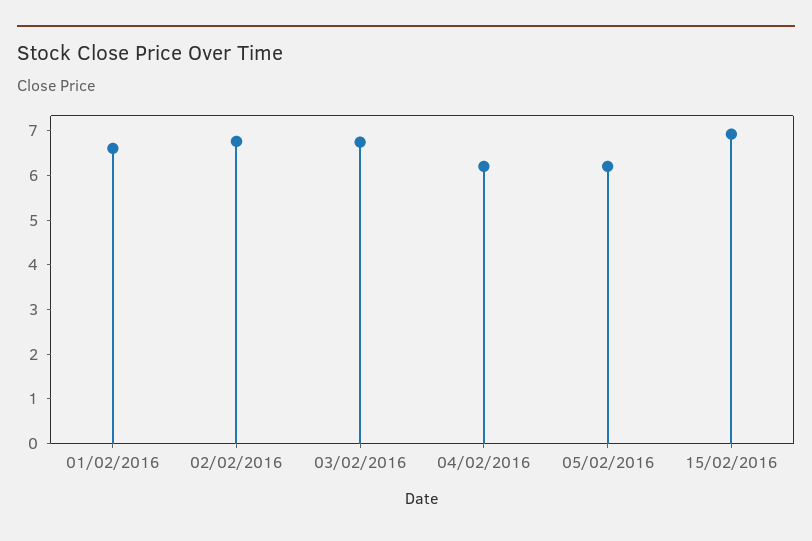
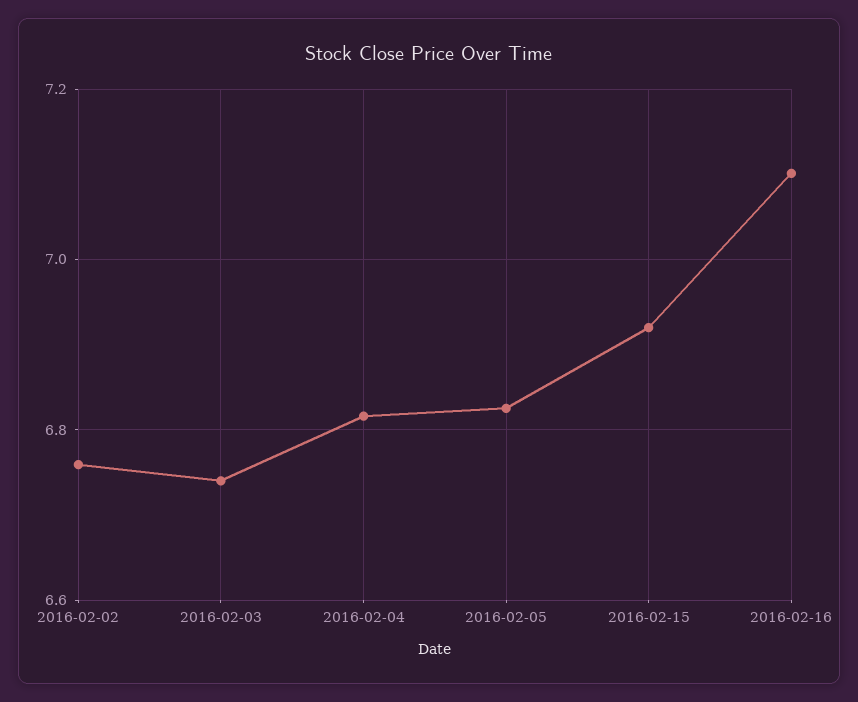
01/02/2016: 6.6 -> none
04/02/2016: 6.2 -> 6.82
05/02/2016: 6.2 -> 6.82
2016-02-16: none -> 7.1

